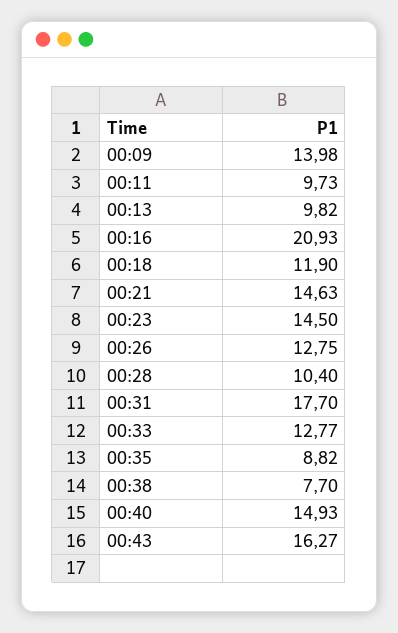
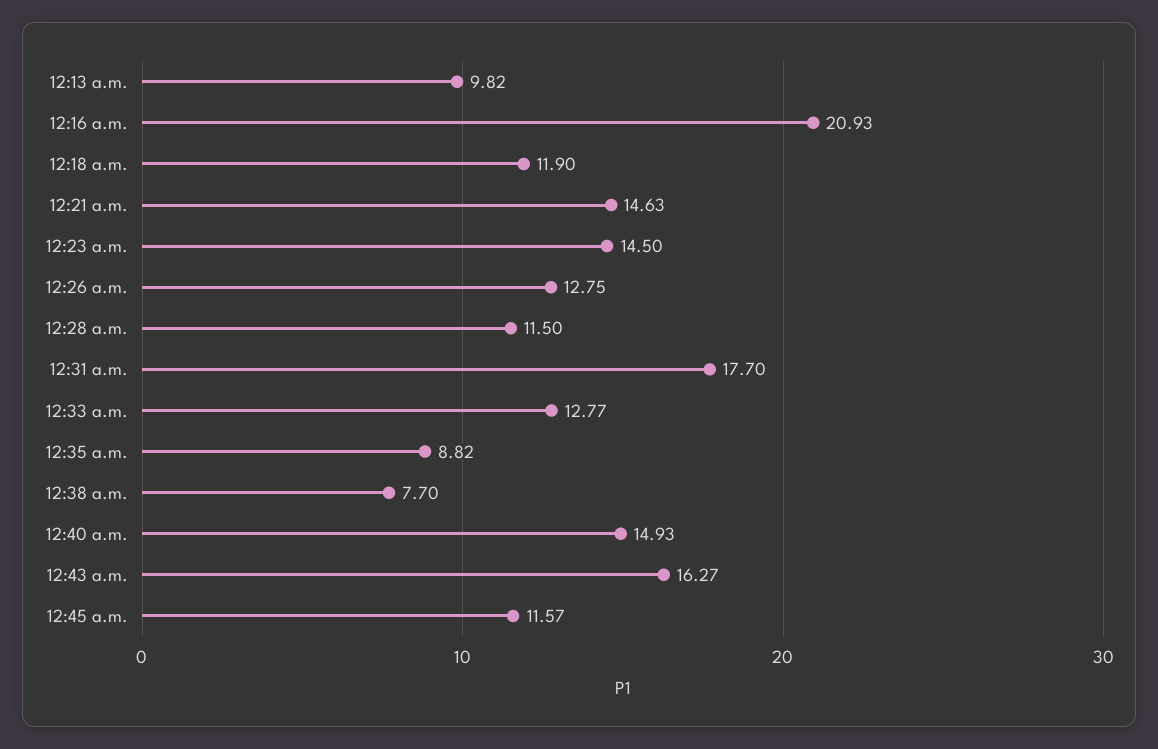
00:09: 13.98 -> none
00:11: 9.73 -> none
00:28: 10.4 -> 11.5
12:45 a.m.: none -> 11.57

